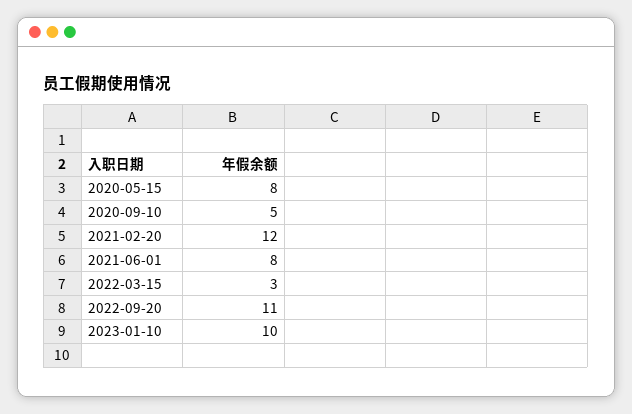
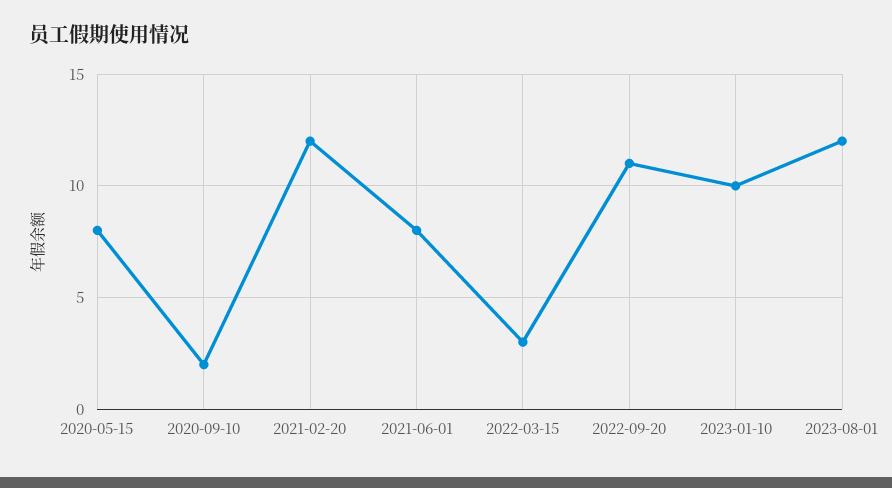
2020-09-10: 5 -> 2
2023-08-01: none -> 12

